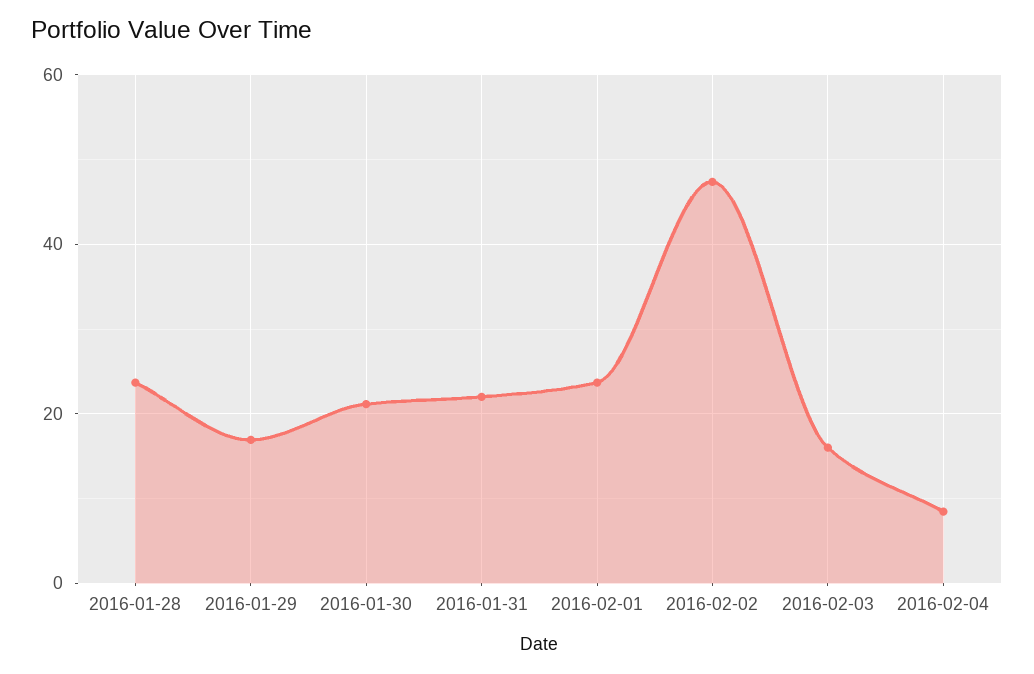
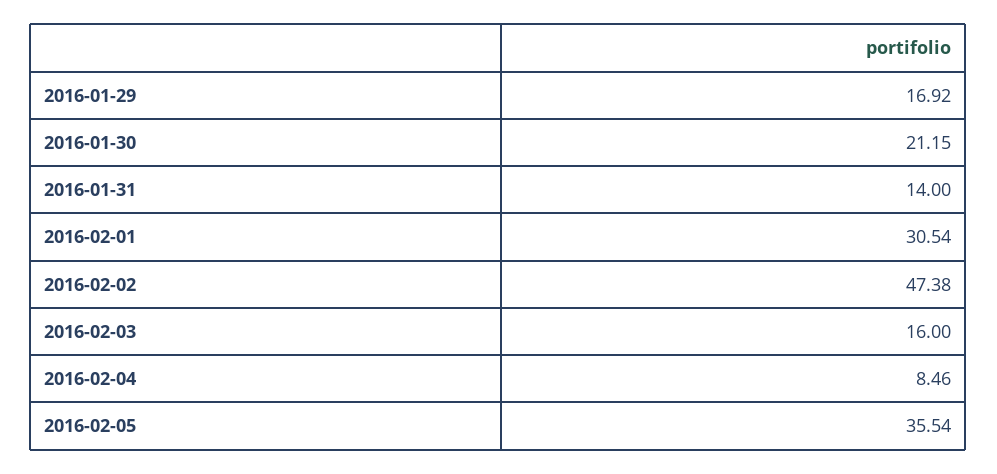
2016-01-28: 24 -> none
2016-01-31: 22 -> 14
2016-02-01: 24 -> 30.54
2016-02-05: none -> 35.54

